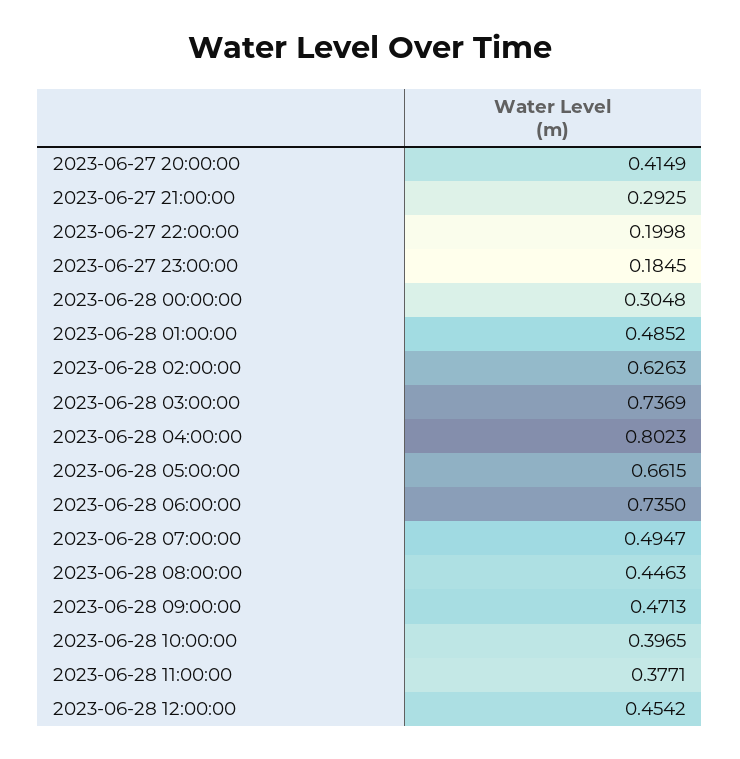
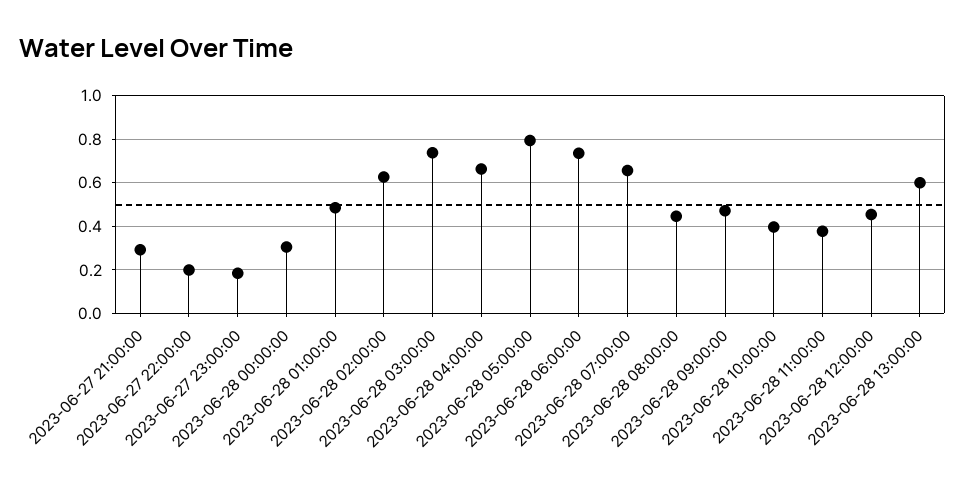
2023-06-27 20:00:00: 0.4149 -> none
2023-06-28 04:00:00: 0.8023 -> 0.65
2023-06-28 05:00:00: 0.6615 -> 0.8
2023-06-28 07:00:00: 0.4947 -> 0.65
2023-06-28 13:00:00: none -> 0.6

